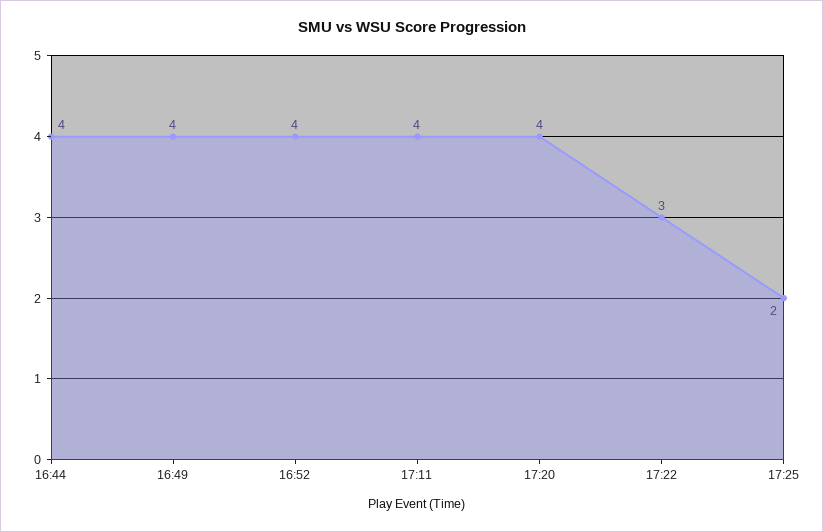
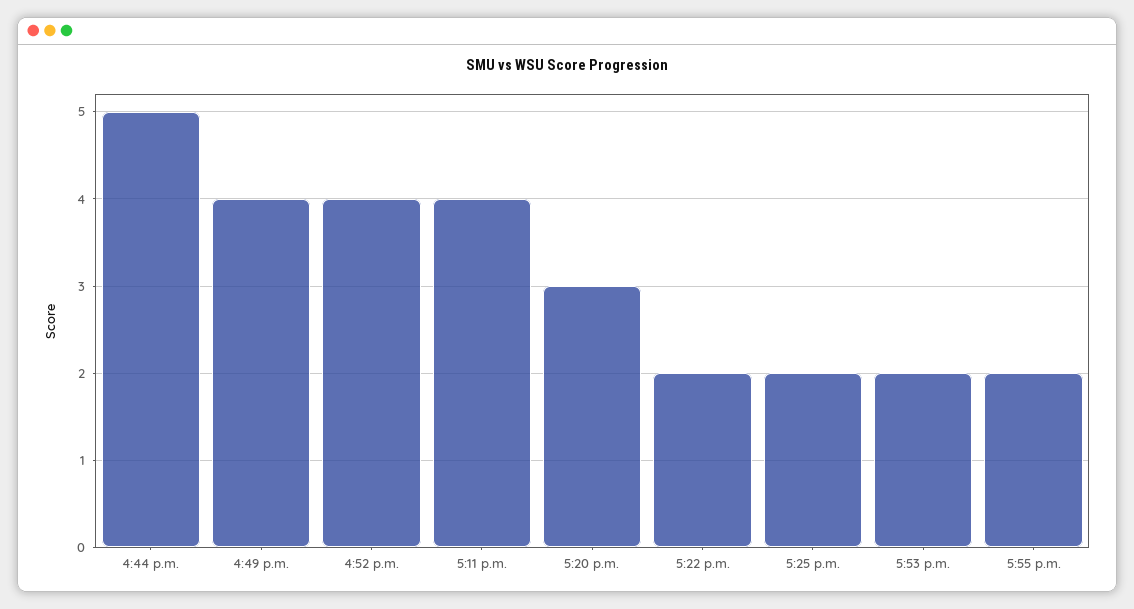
16:44: 4 -> 5
17:20: 4 -> 3
17:22: 3 -> 2
5:53 p.m.: none -> 2
5:55 p.m.: none -> 2

